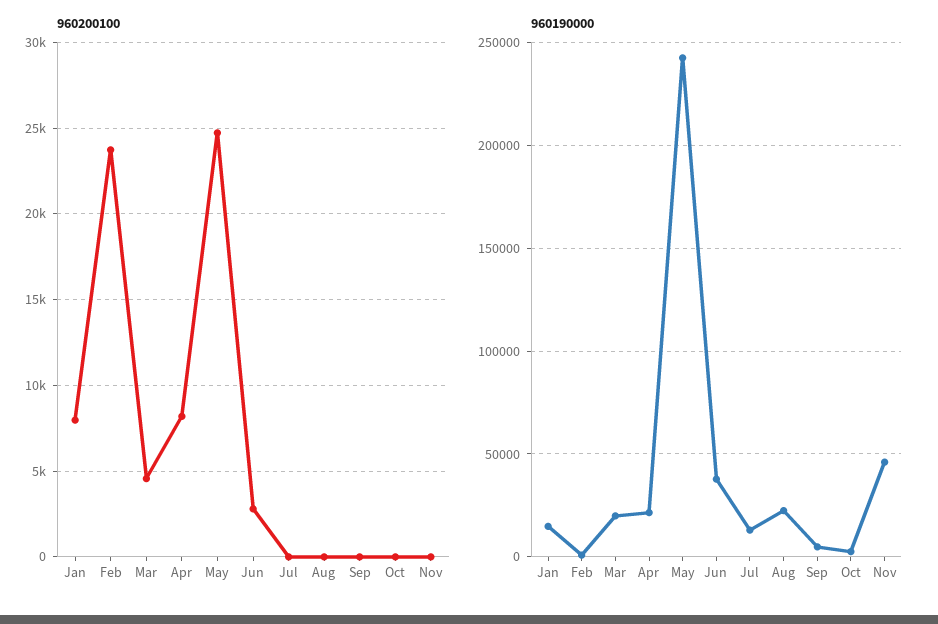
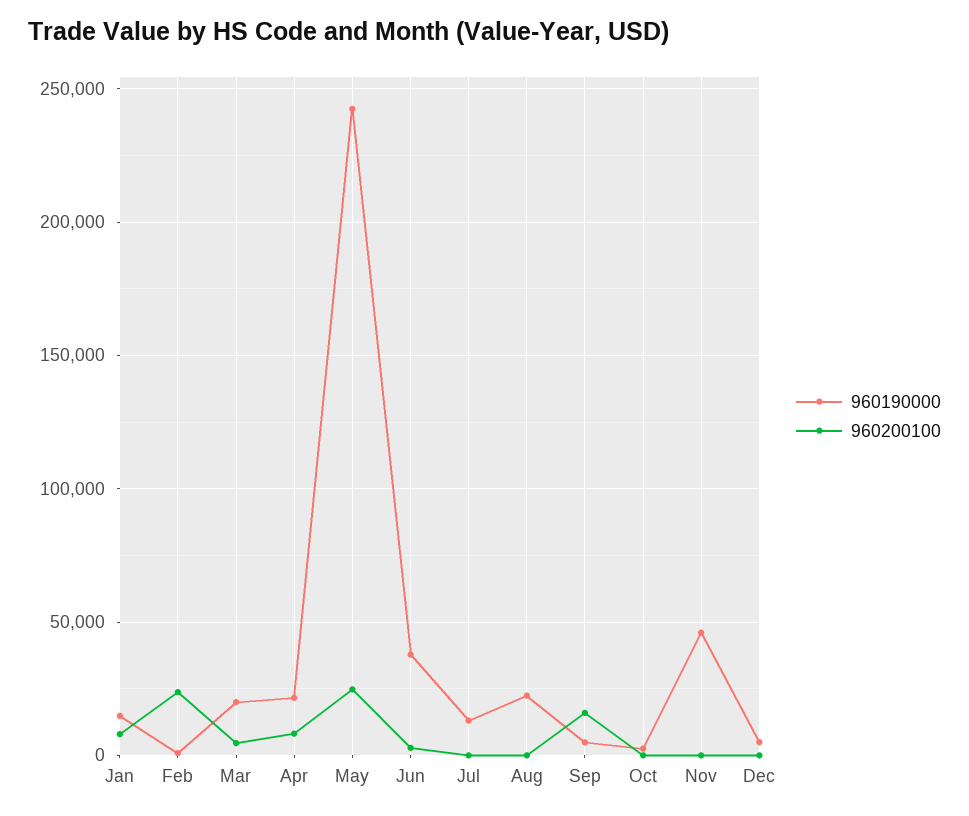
960200100, Sep: 0 -> 15000
960190000, Dec: none -> 5000
960200100, Dec: none -> 0

